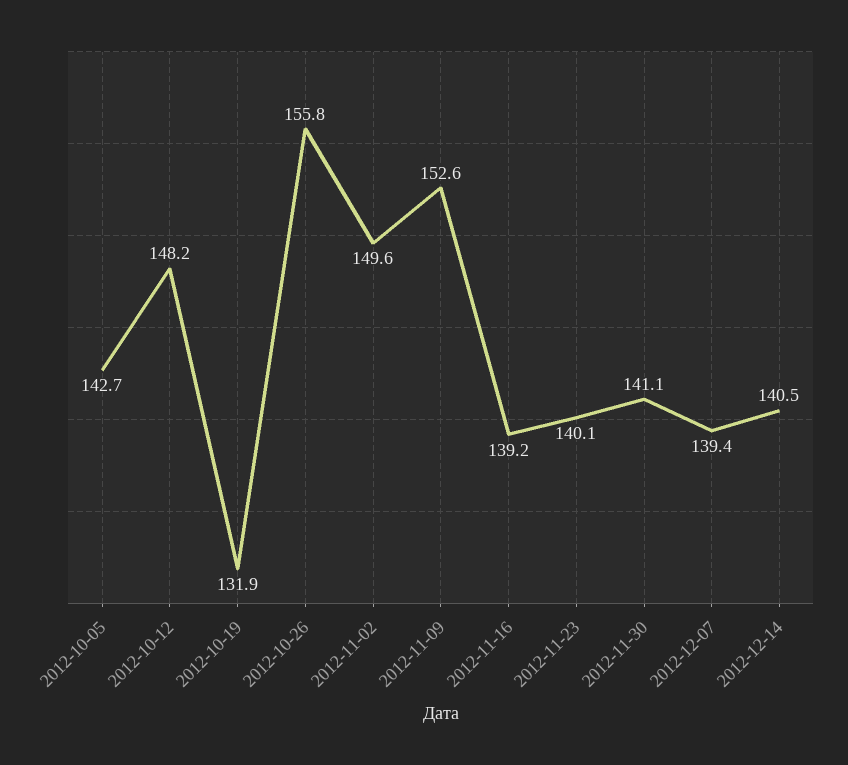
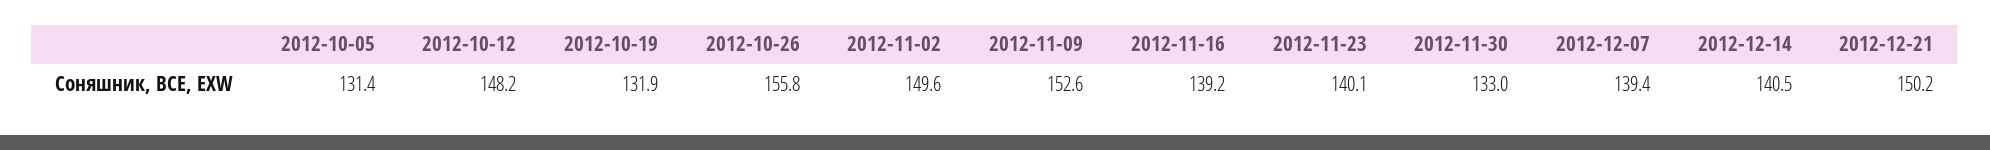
2012-10-05: 142.7 -> 131.4
2012-11-30: 141.1 -> 133
2012-12-21: none -> 150.2

